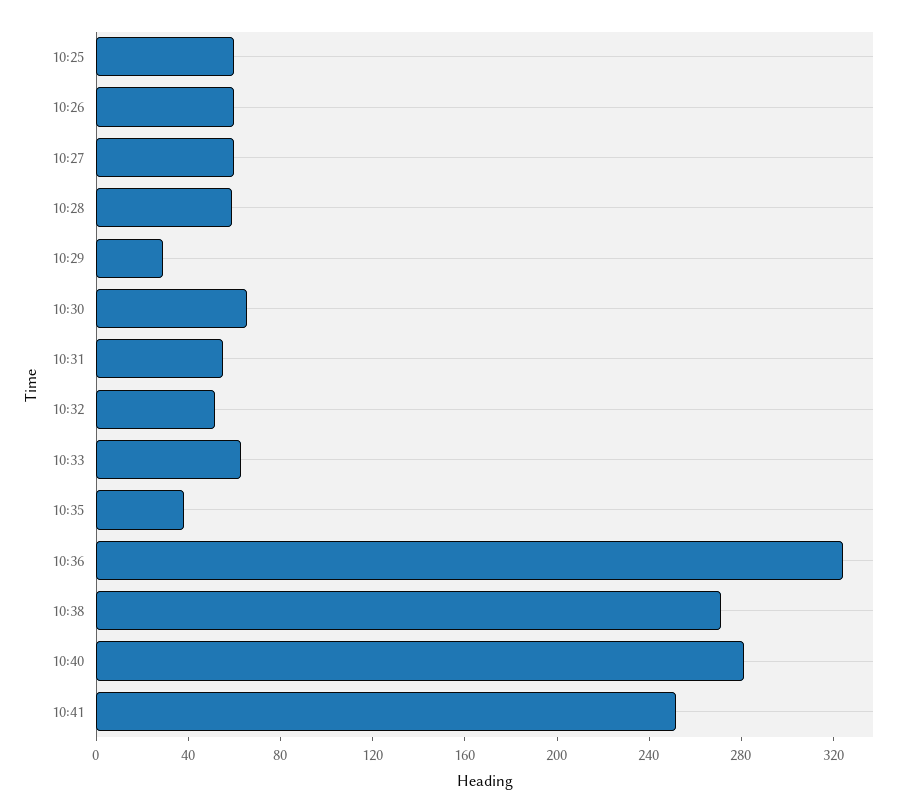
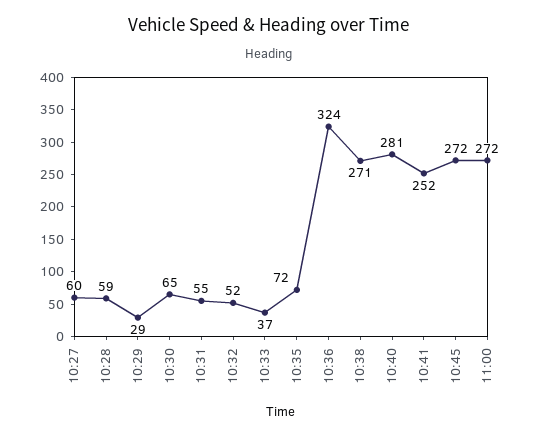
10:25: 60 -> none
10:26: 60 -> none
10:33: 60 -> 37
10:35: 40 -> 72
10:45: none -> 272
11:00: none -> 272

